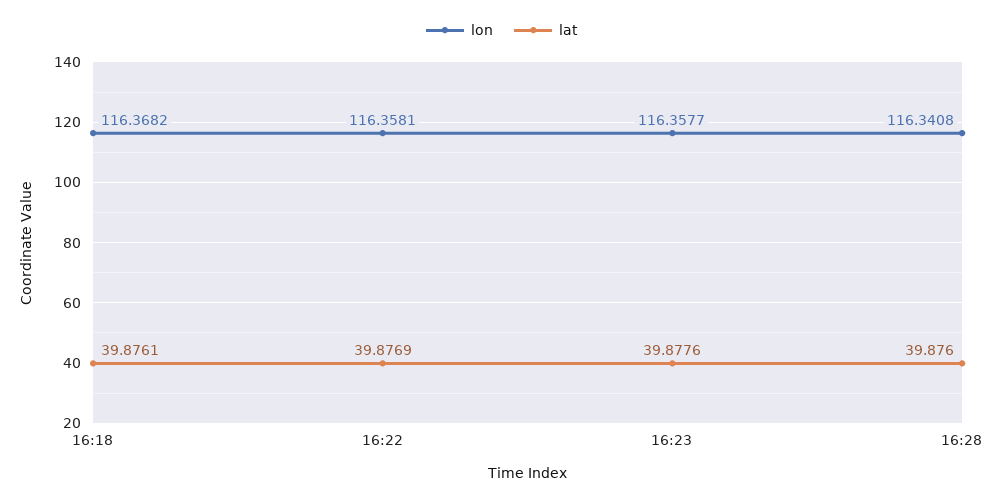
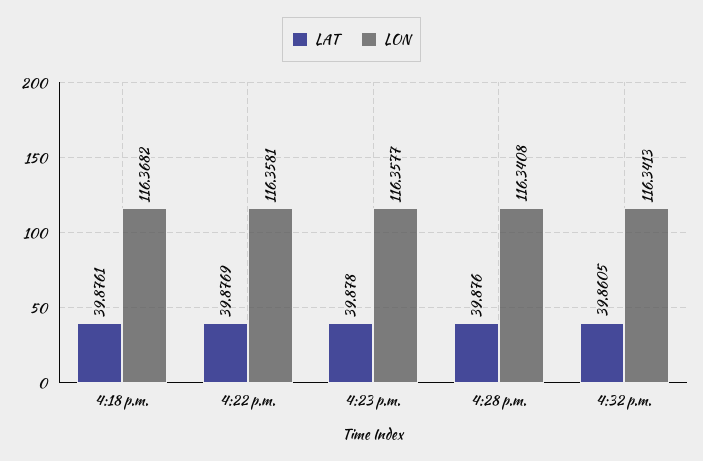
lat, 16:23: 39.8776 -> 39.878
lat, 4:32 p.m.: none -> 39.8605
lon, 4:32 p.m.: none -> 116.3413

